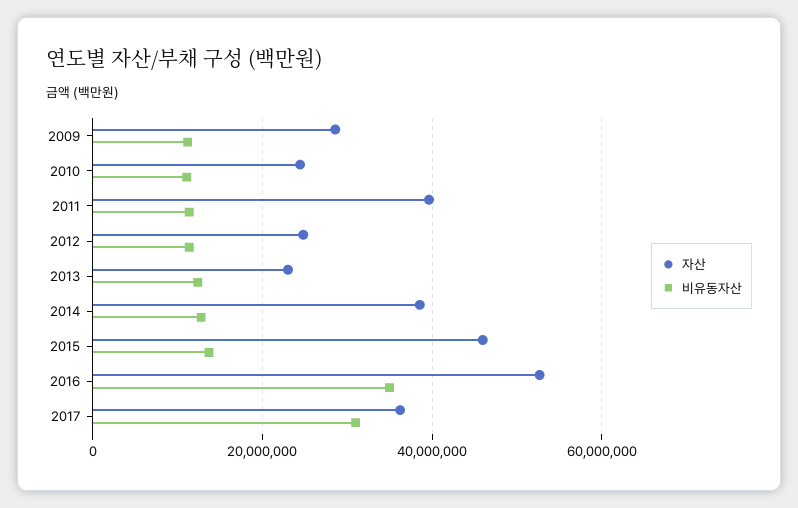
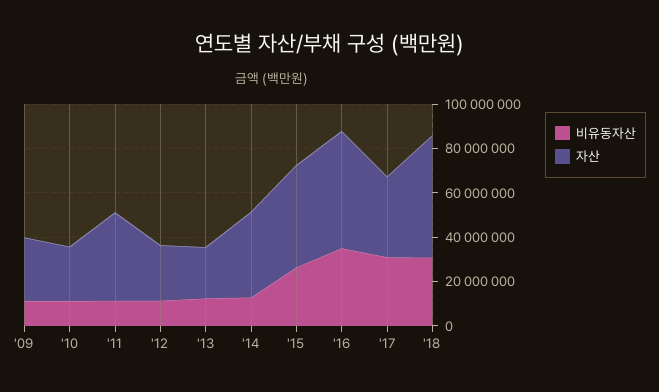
비유동자산, 2015: 14000000 -> 25000000
비유동자산, '18: none -> 30000000
자산, '18: none -> 55000000

